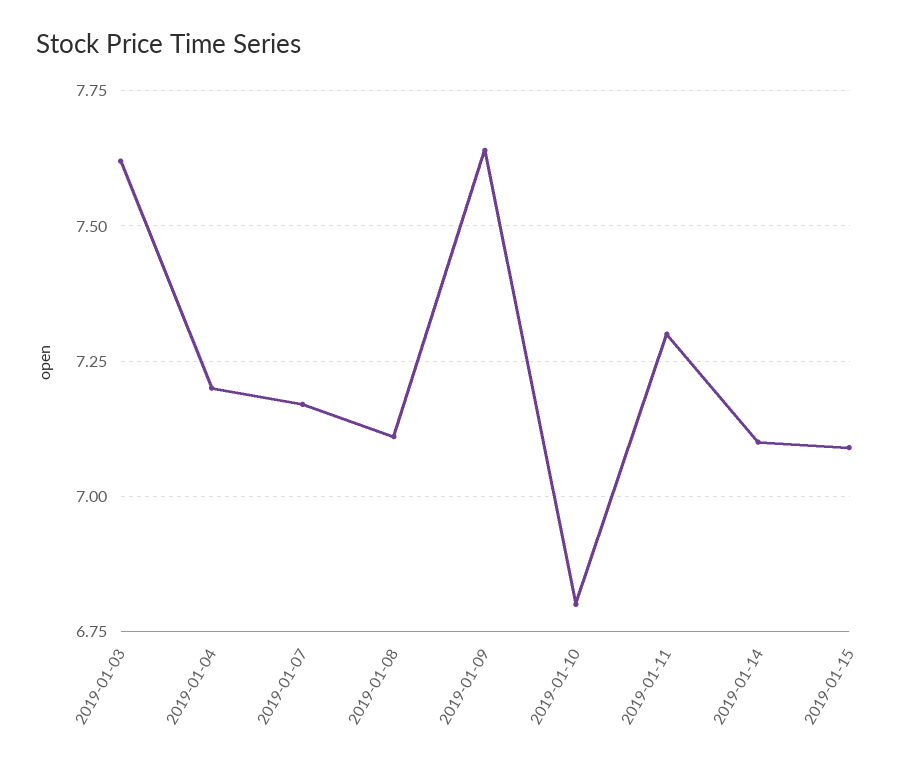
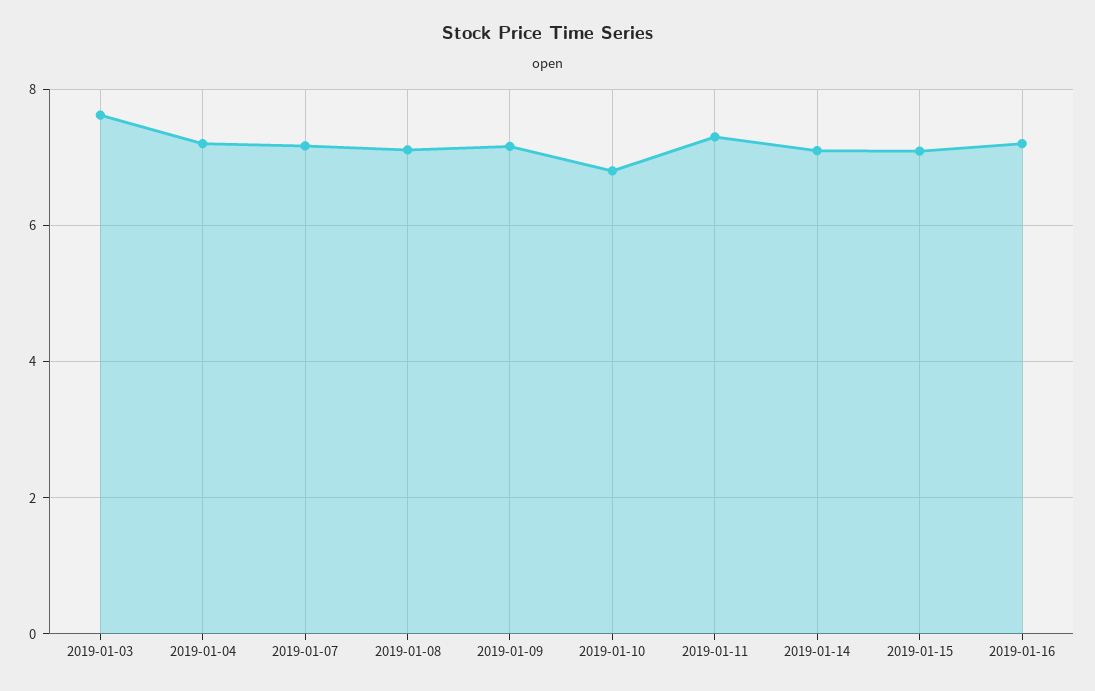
2019-01-09: 7.65 -> 7.2
2019-01-16: none -> 7.2

